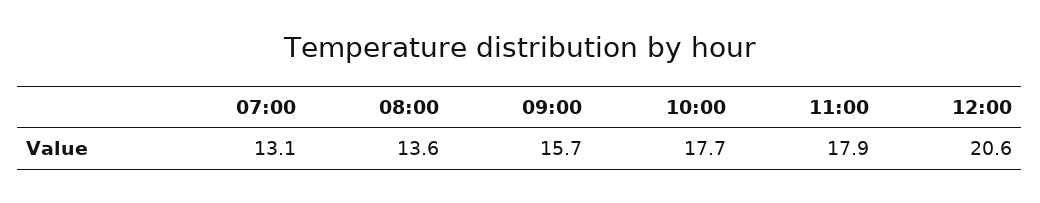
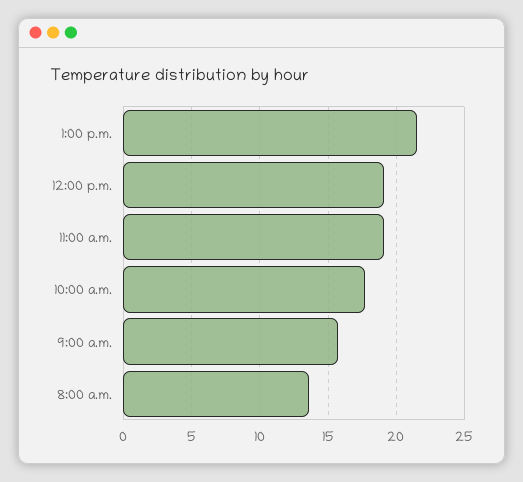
07:00: 13.1 -> none
11:00: 17.9 -> 19
12:00: 20.6 -> 19
1:00 p.m.: none -> 21.5

